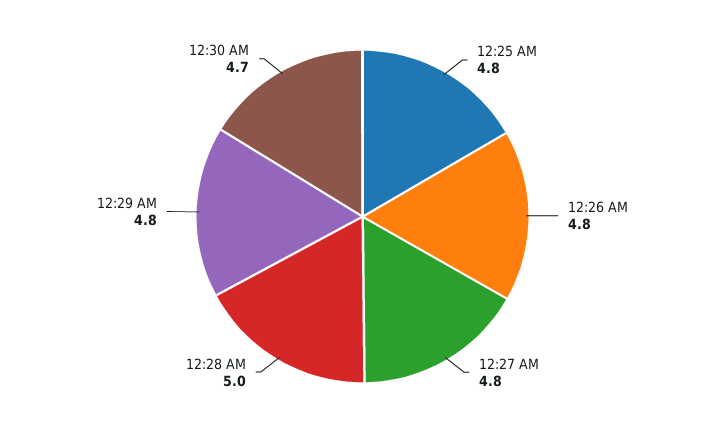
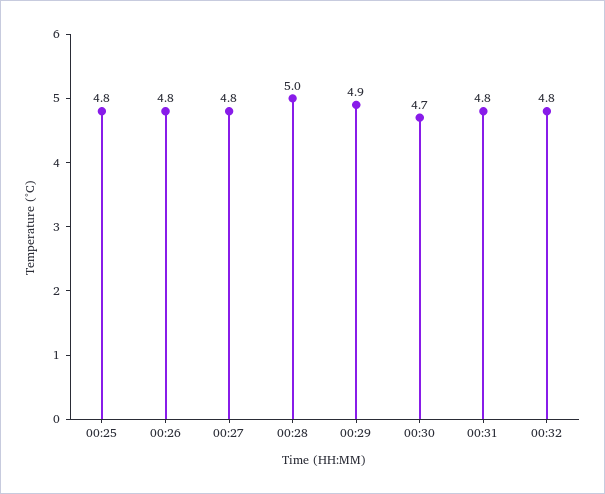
12:29 AM: 4.8 -> 4.9
00:31: none -> 4.8
00:32: none -> 4.8

